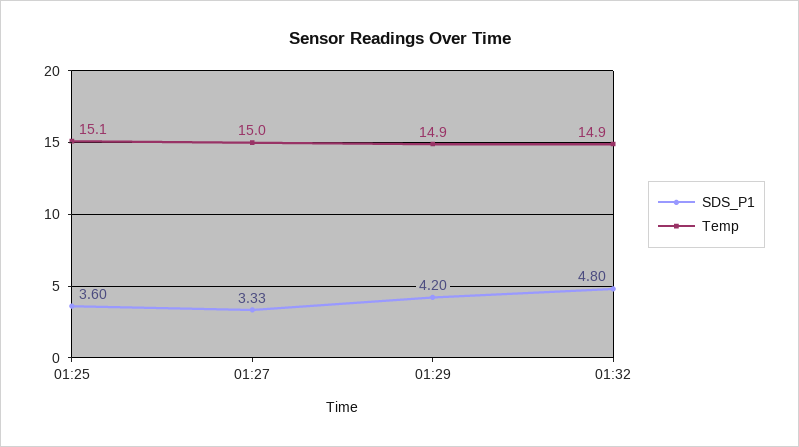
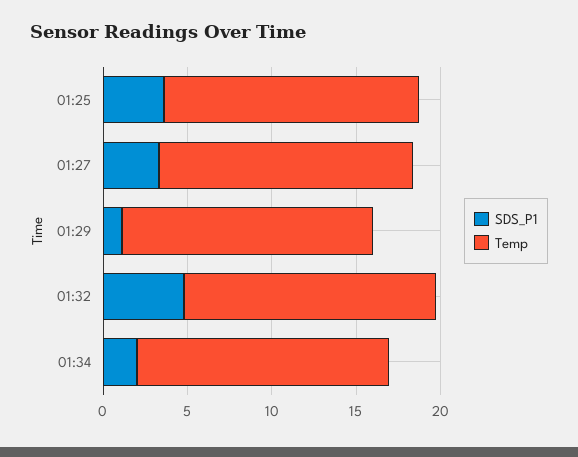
SDS_P1, 01:29: 4.2 -> 1
SDS_P1, 01:34: none -> 2
Temp, 01:34: none -> 15

